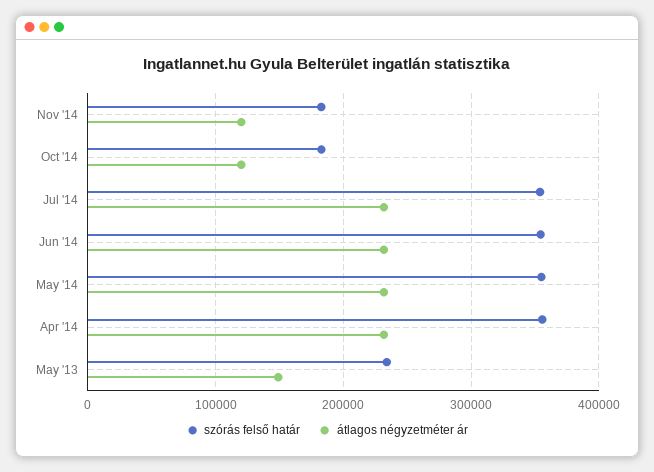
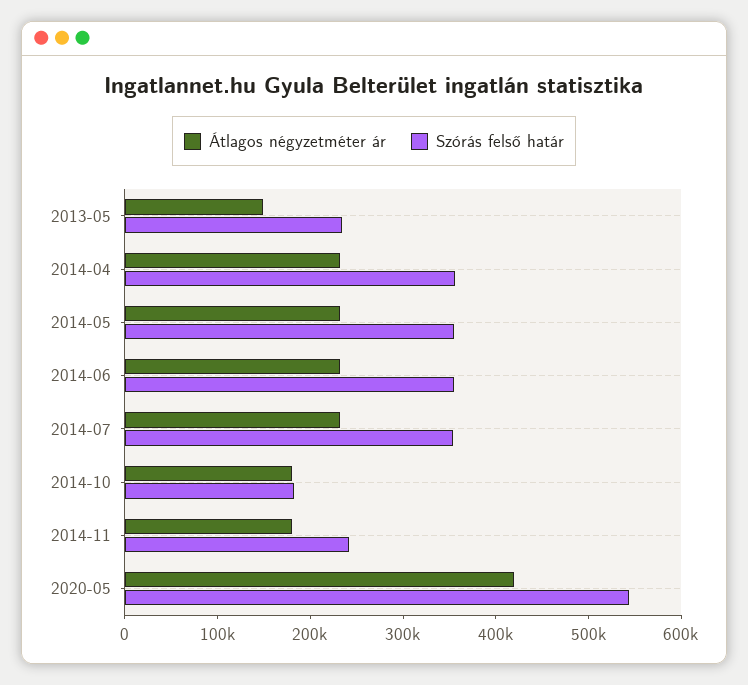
szórás felső határ, Nov '14: 180000 -> 240000
átlagos négyzetméter ár, Nov '14: 120000 -> 180000
átlagos négyzetméter ár, Oct '14: 120000 -> 180000
átlagos négyzetméter ár, 2020-05: none -> 420000
szórás felső határ, 2020-05: none -> 540000

